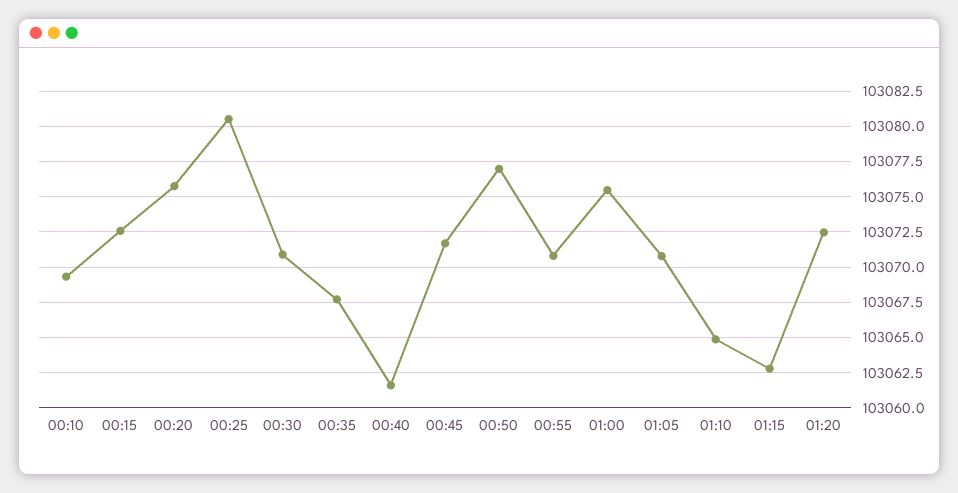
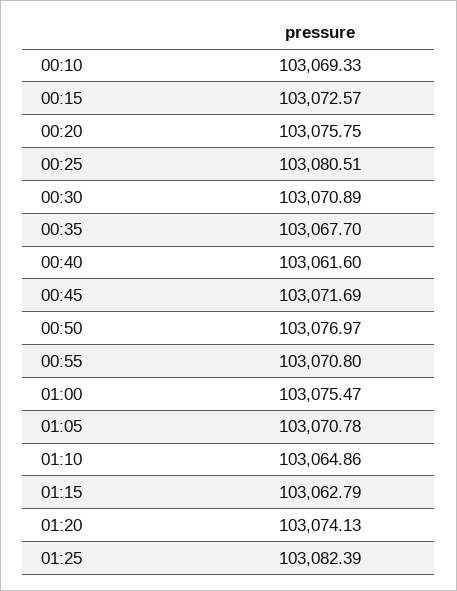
01:20: 103072.5 -> 103074.13
01:25: none -> 103082.39

